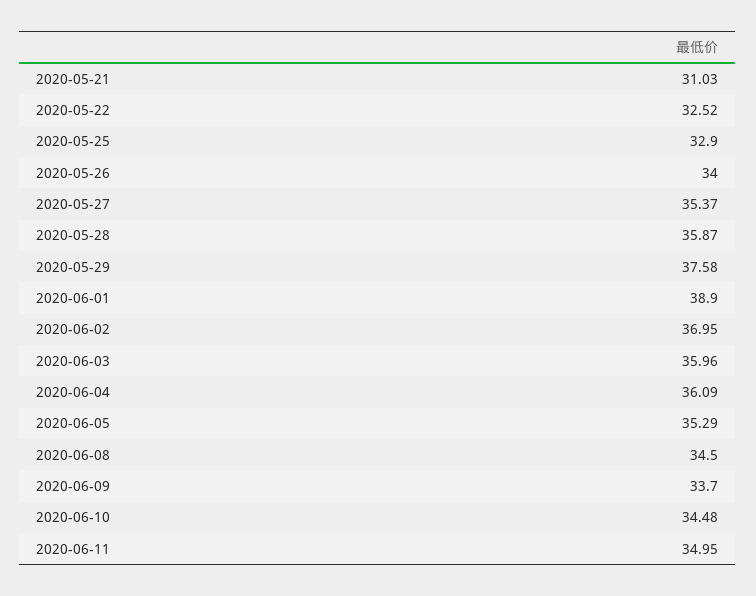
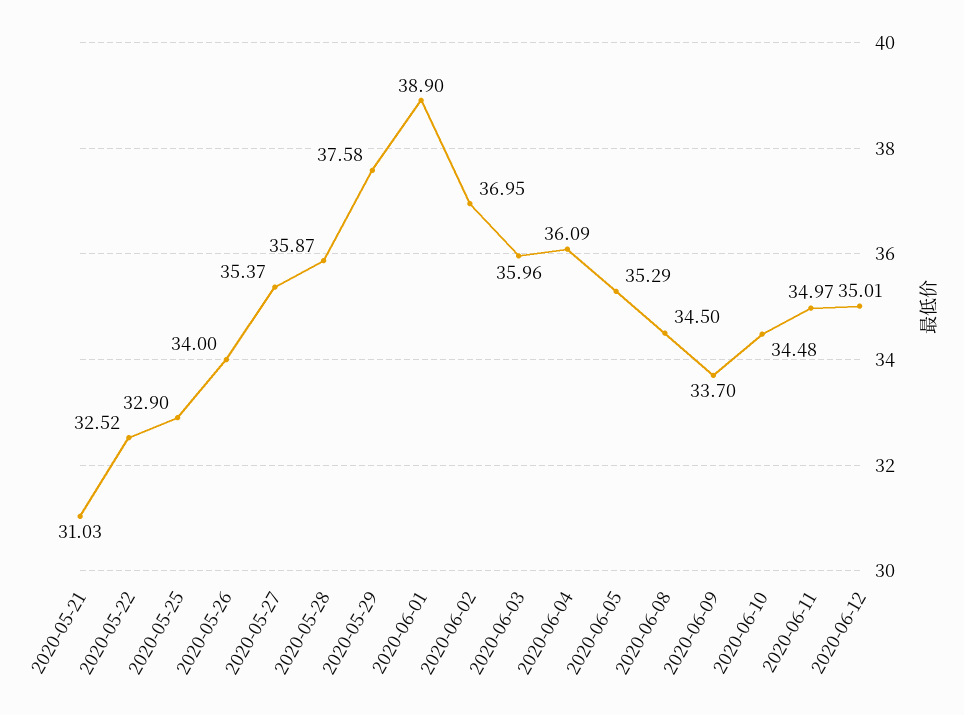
2020-06-11: 34.95 -> 34.97
2020-06-12: none -> 35.01

